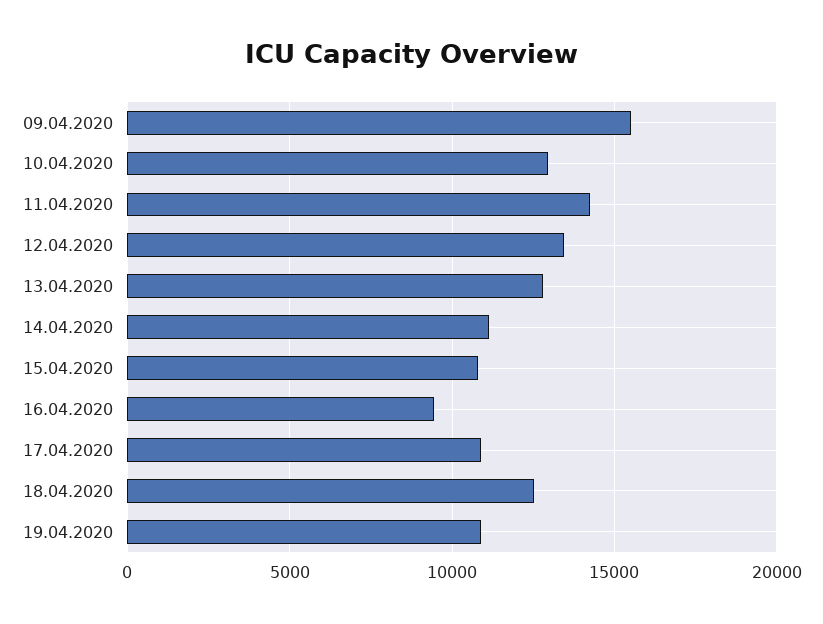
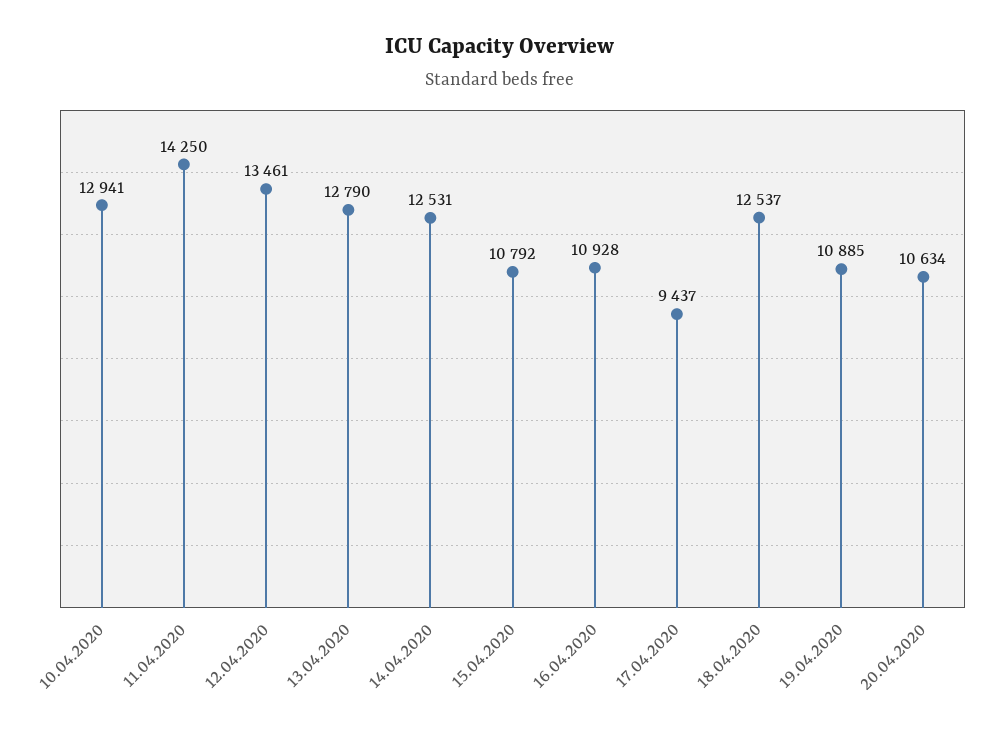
09.04.2020: 15500 -> none
14.04.2020: 11000 -> 12531
16.04.2020: 9500 -> 10928
17.04.2020: 11000 -> 9437
20.04.2020: none -> 10634

